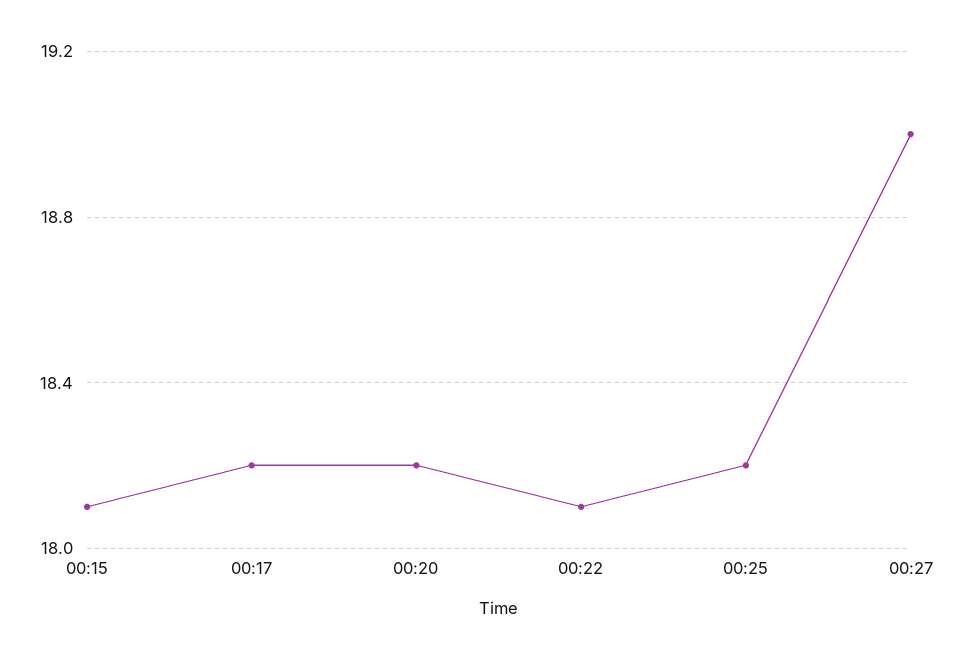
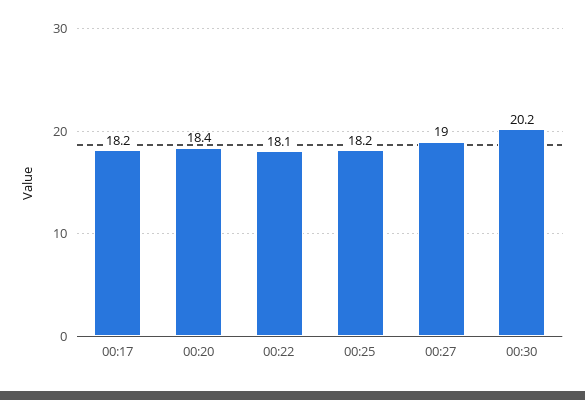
00:15: 18.1 -> none
00:20: 18.2 -> 18.4
00:30: none -> 20.2

